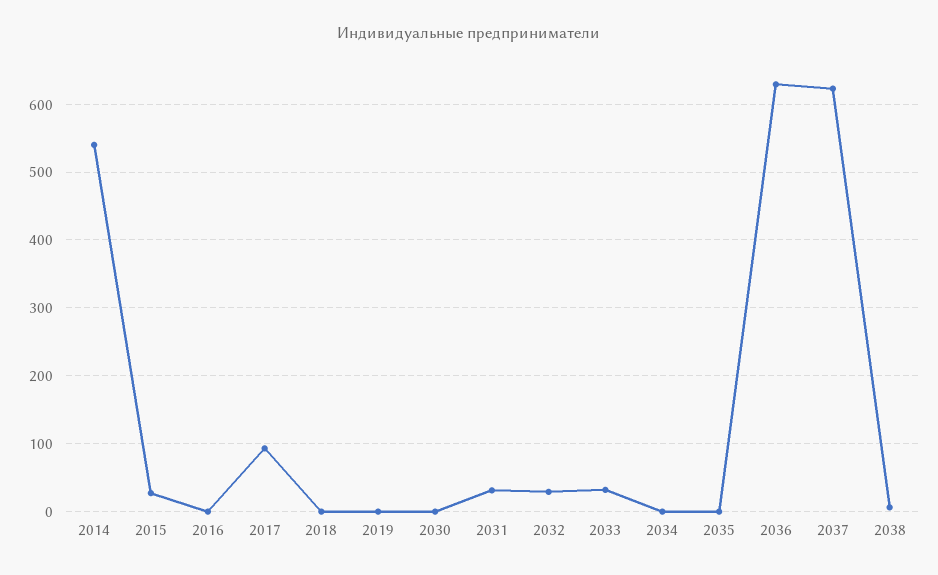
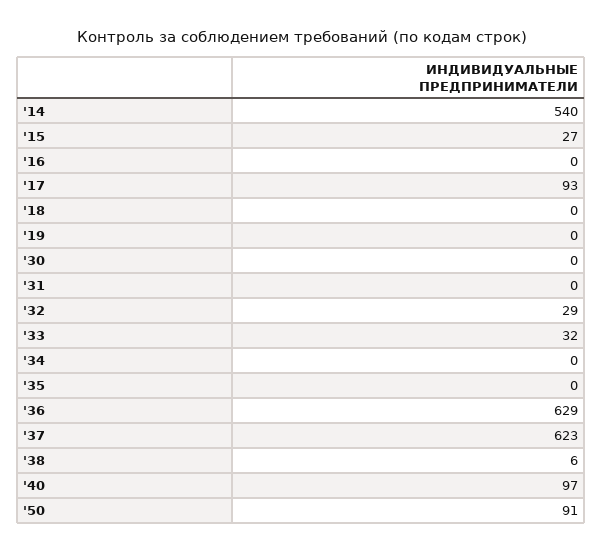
2031: 30 -> 0
'40: none -> 97
'50: none -> 91

